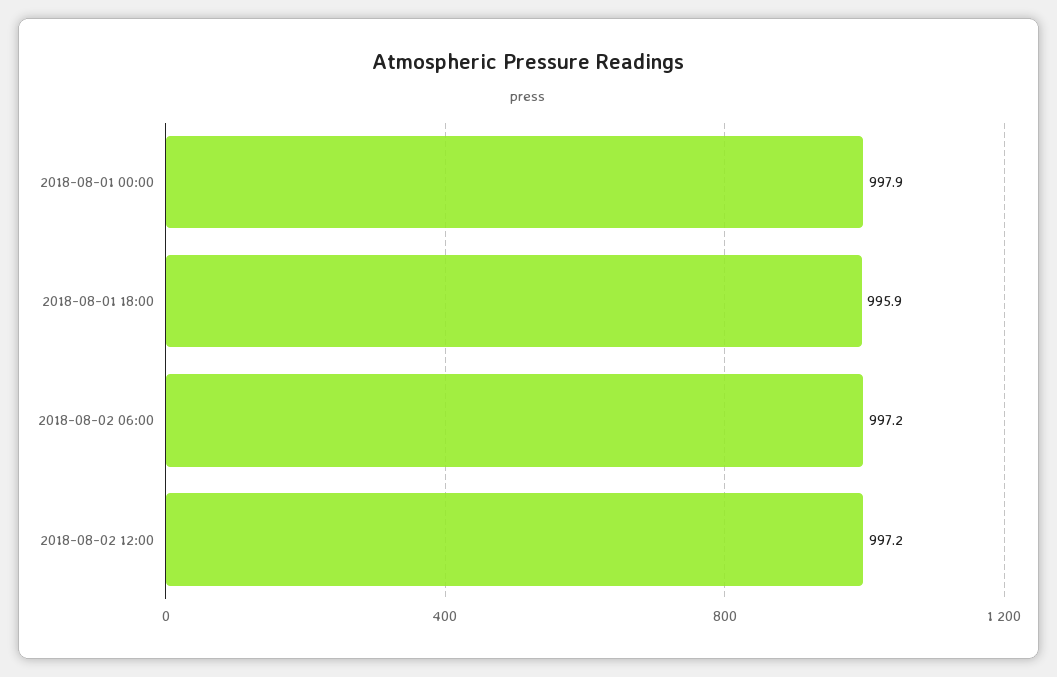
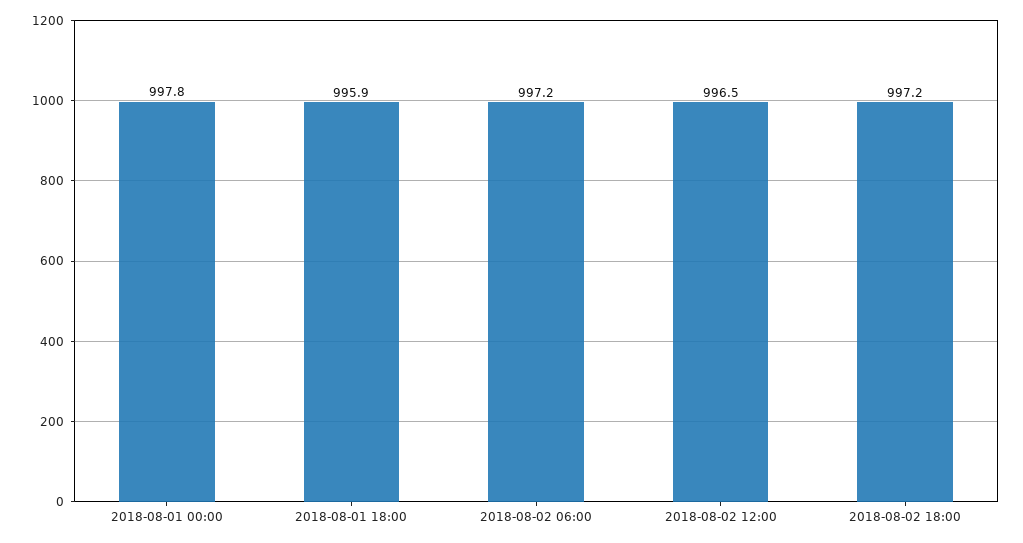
2018-08-01 00:00: 997.9 -> 997.8
2018-08-02 12:00: 997.2 -> 996.5
2018-08-02 18:00: none -> 997.2

